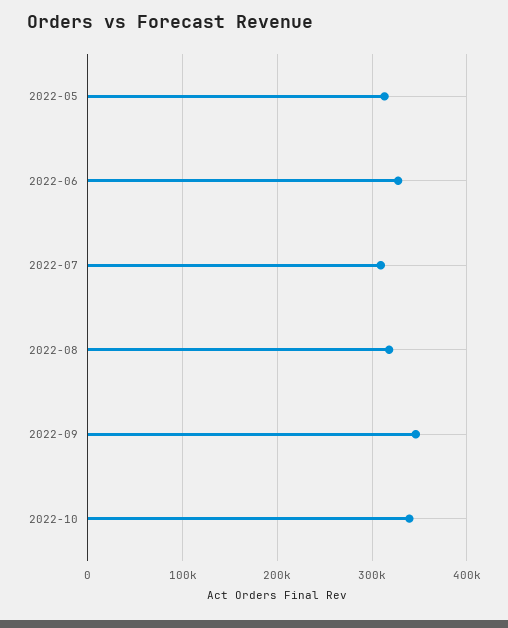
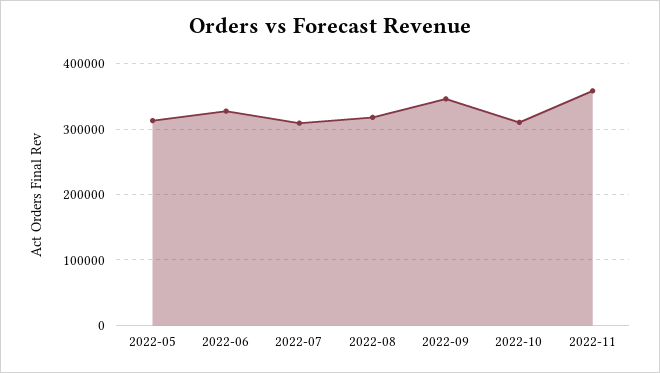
2022-10: 340000 -> 310000
2022-11: none -> 360000

